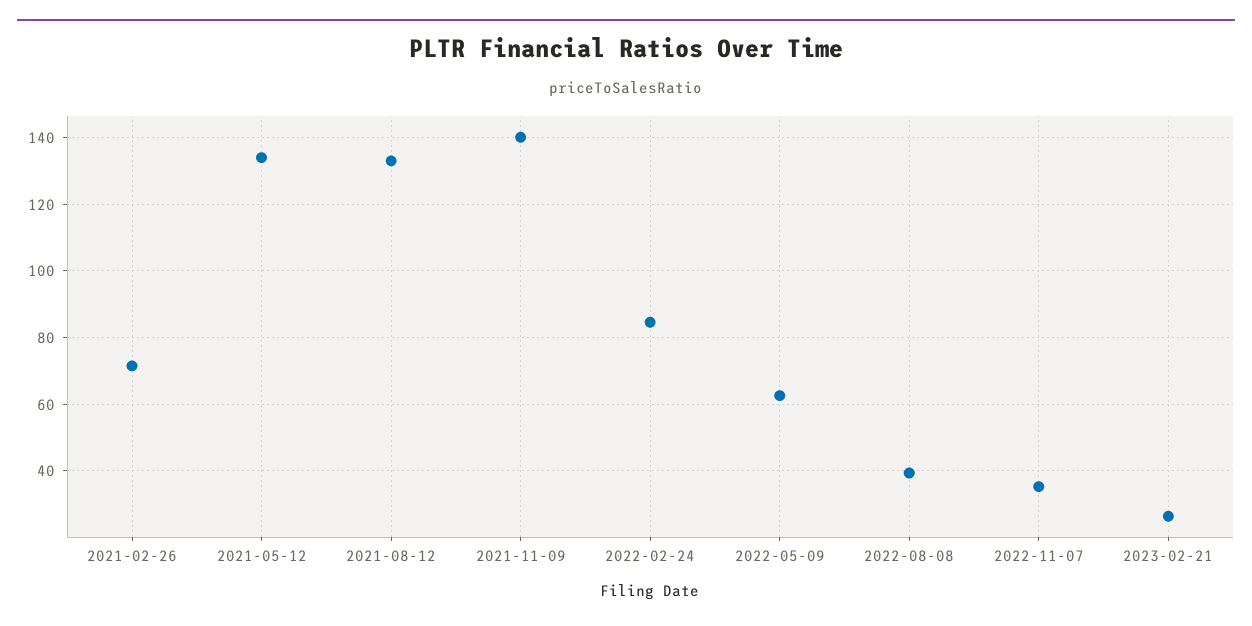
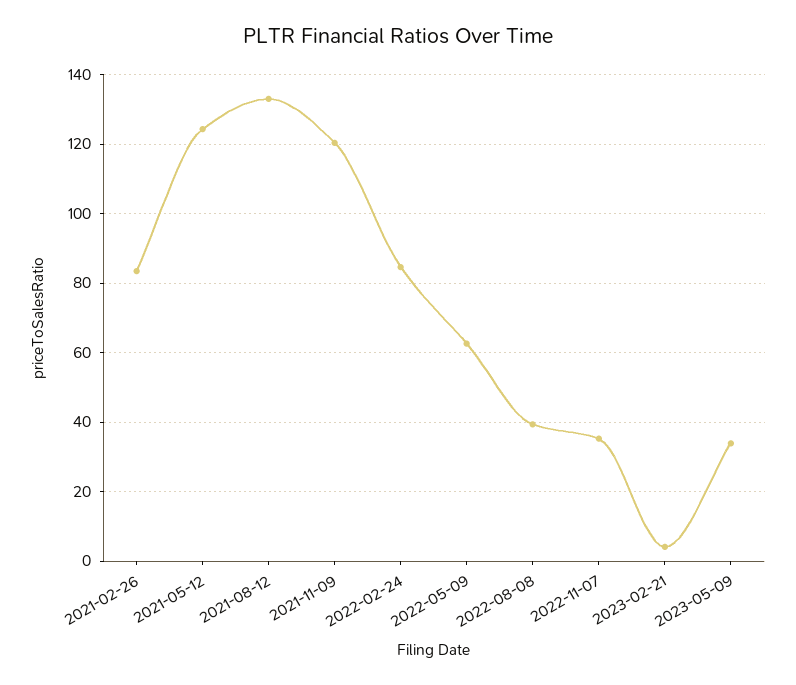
2021-02-26: 72 -> 84
2021-05-12: 134 -> 124
2021-11-09: 140 -> 120
2023-02-21: 26 -> 4
2023-05-09: none -> 34

